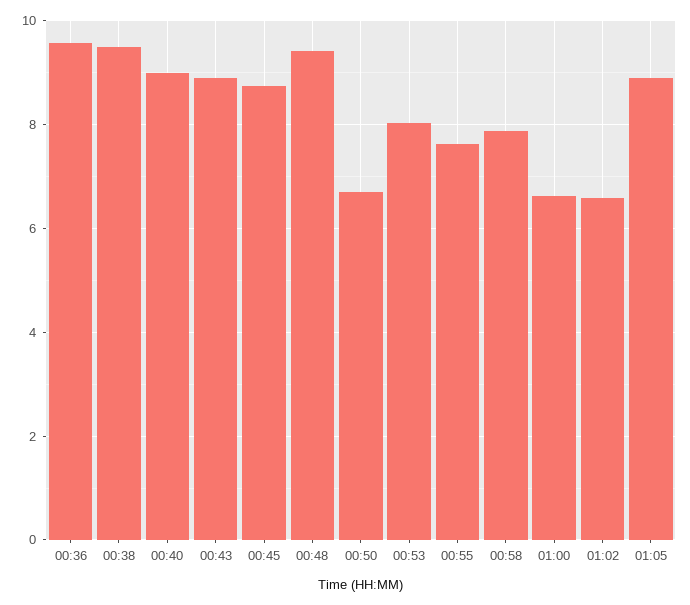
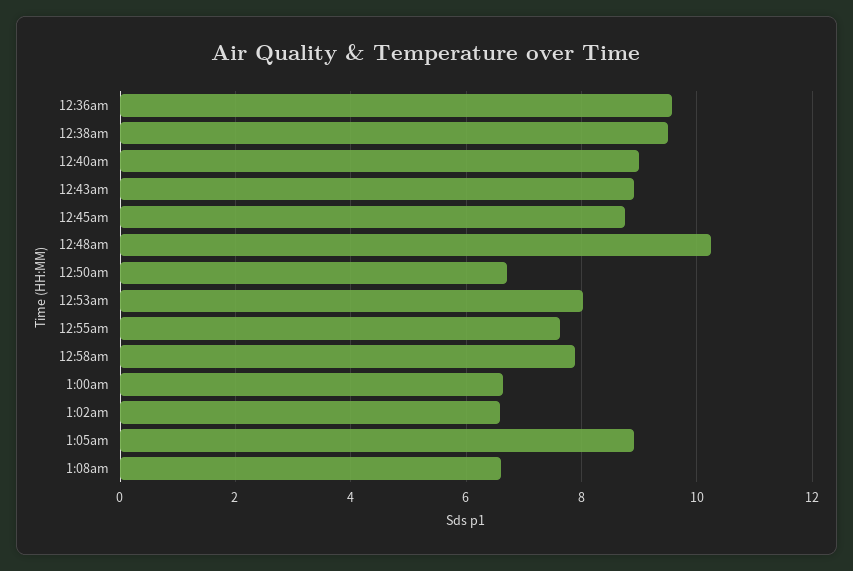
00:48: 9.4 -> 10.2
1:08am: none -> 6.6

